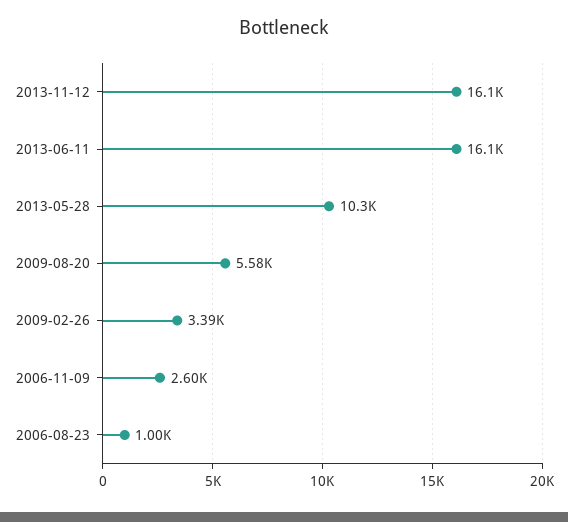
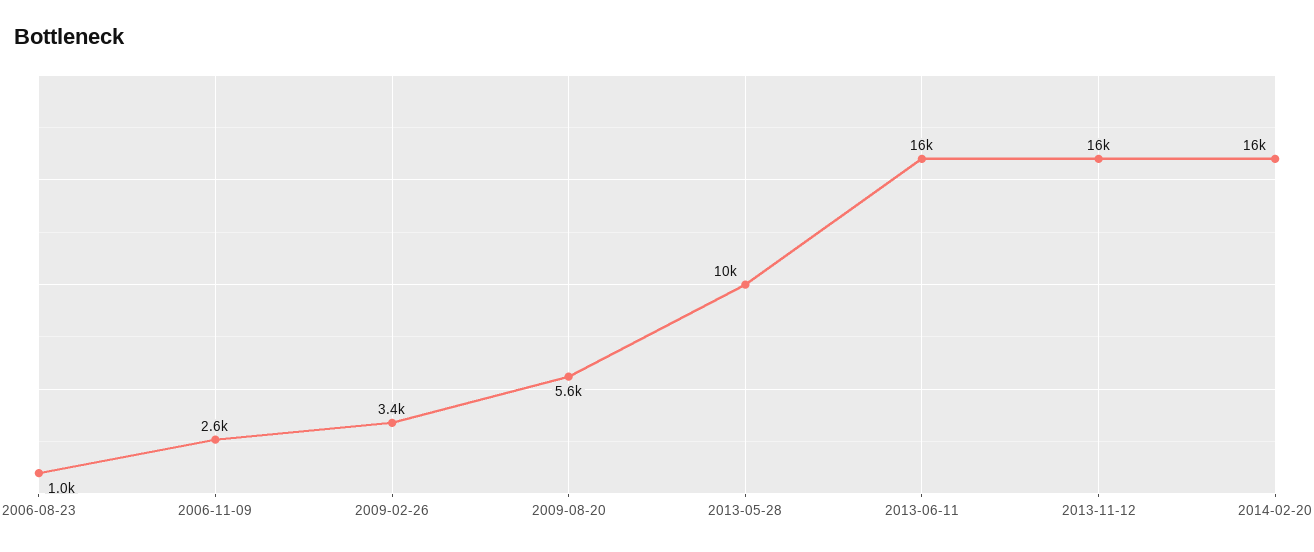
2014-02-20: none -> 16000

